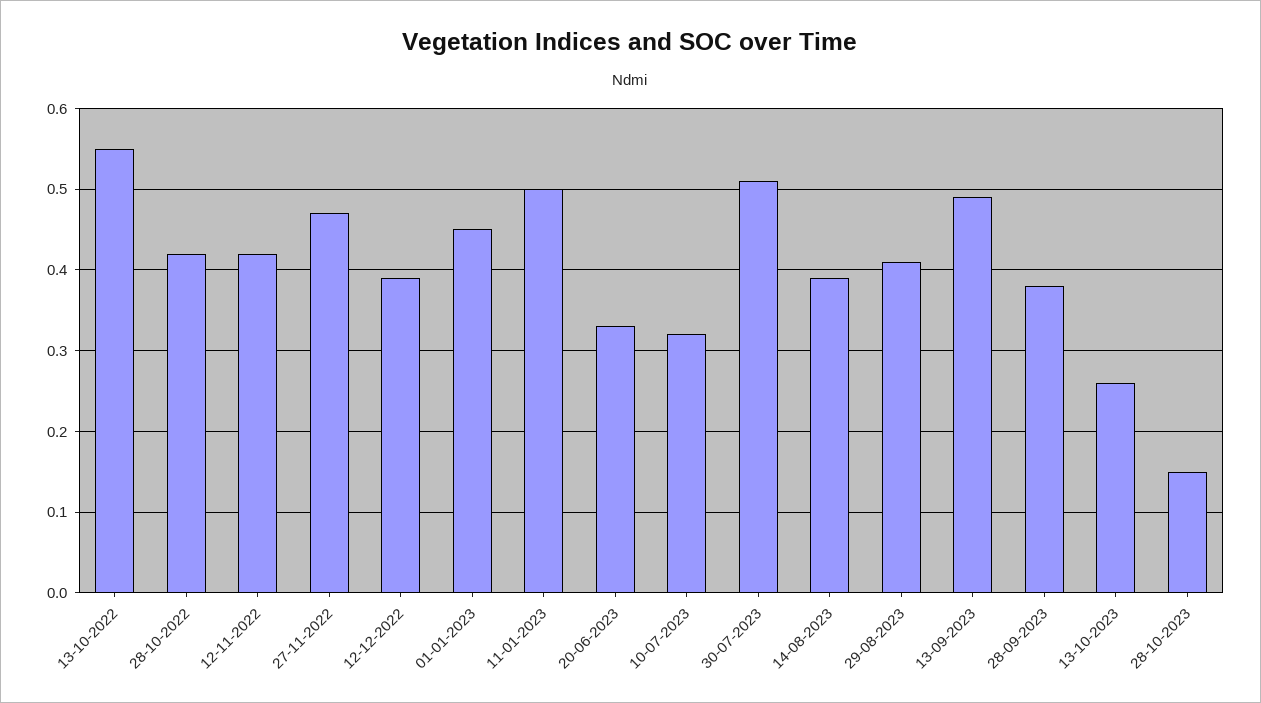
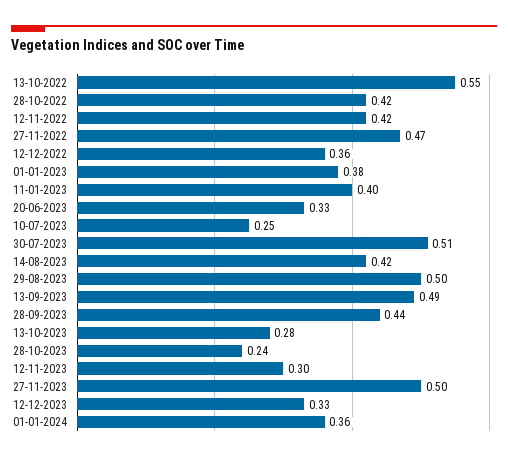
12-12-2022: 0.39 -> 0.36
01-01-2023: 0.45 -> 0.38
11-01-2023: 0.5 -> 0.4
10-07-2023: 0.32 -> 0.25
14-08-2023: 0.39 -> 0.42
29-08-2023: 0.41 -> 0.5
28-09-2023: 0.38 -> 0.44
13-10-2023: 0.26 -> 0.28
28-10-2023: 0.15 -> 0.24
12-11-2023: none -> 0.3
27-11-2023: none -> 0.5
12-12-2023: none -> 0.33
01-01-2024: none -> 0.36

